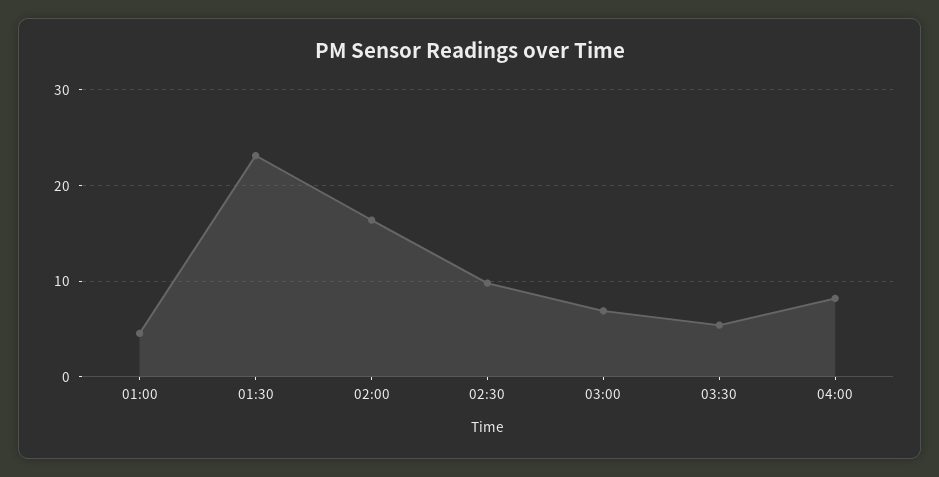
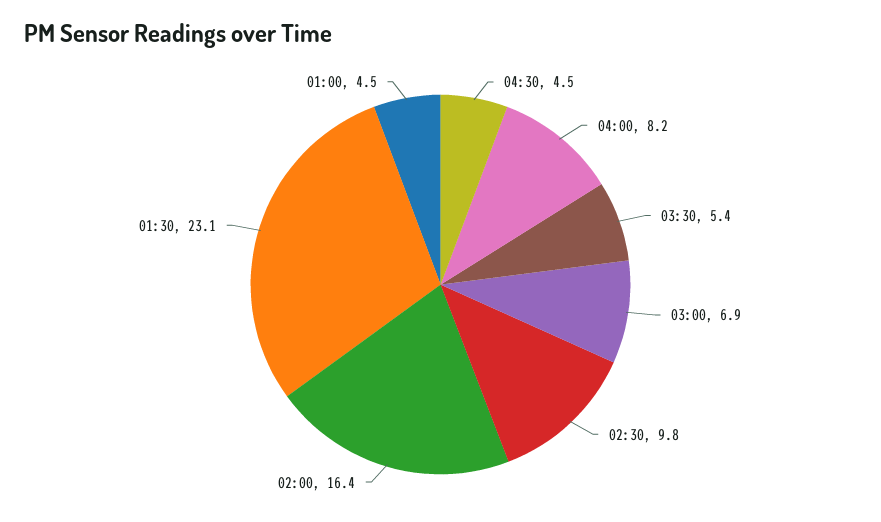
04:30: none -> 4.5

